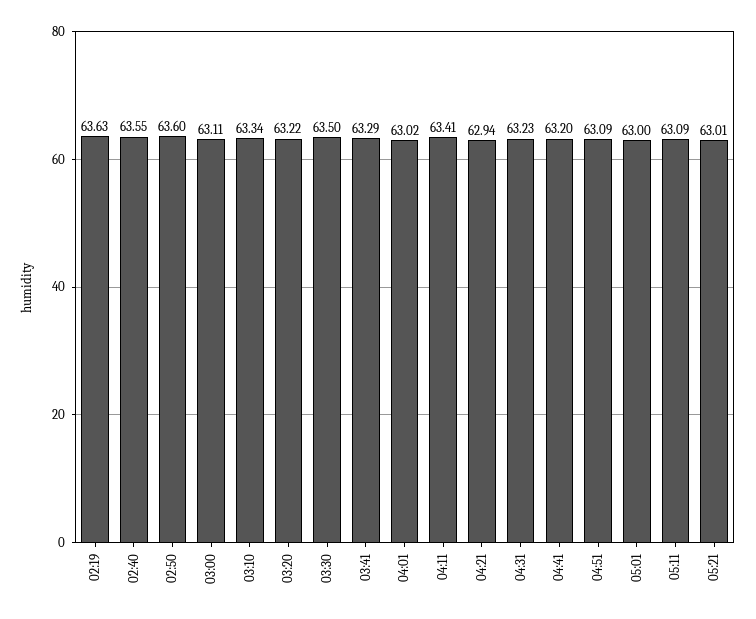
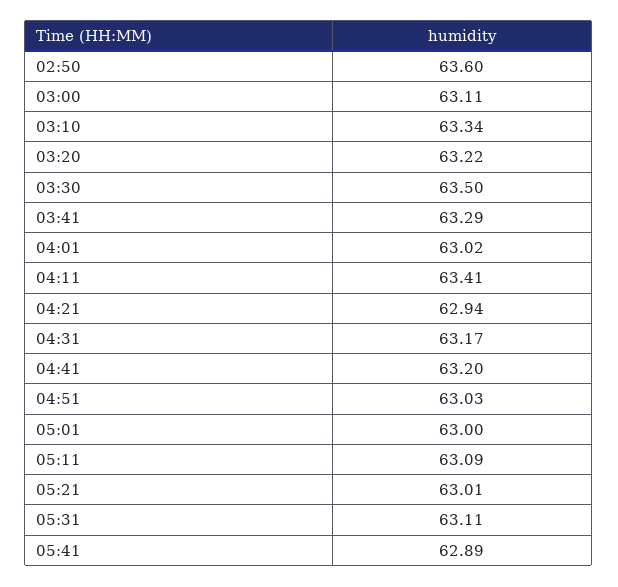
02:19: 63.63 -> none
02:40: 63.55 -> none
04:31: 63.23 -> 63.17
04:51: 63.09 -> 63.03
05:31: none -> 63.11
05:41: none -> 62.89

